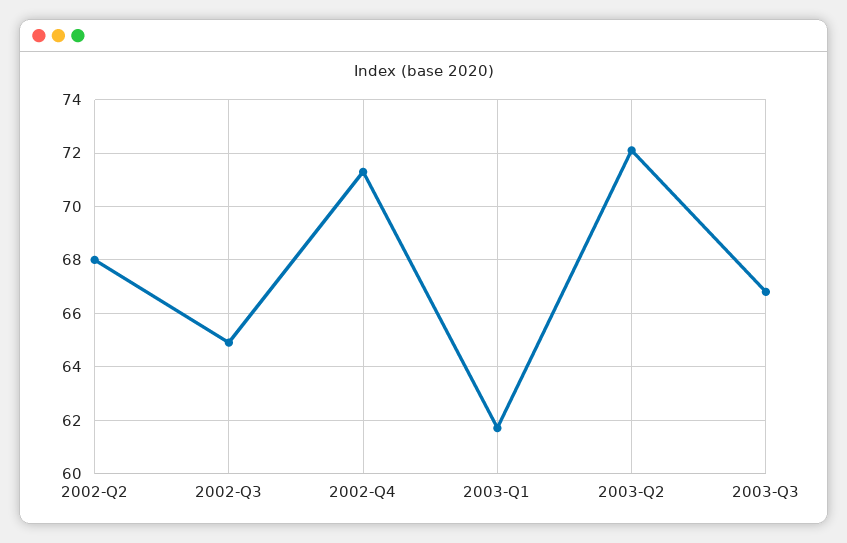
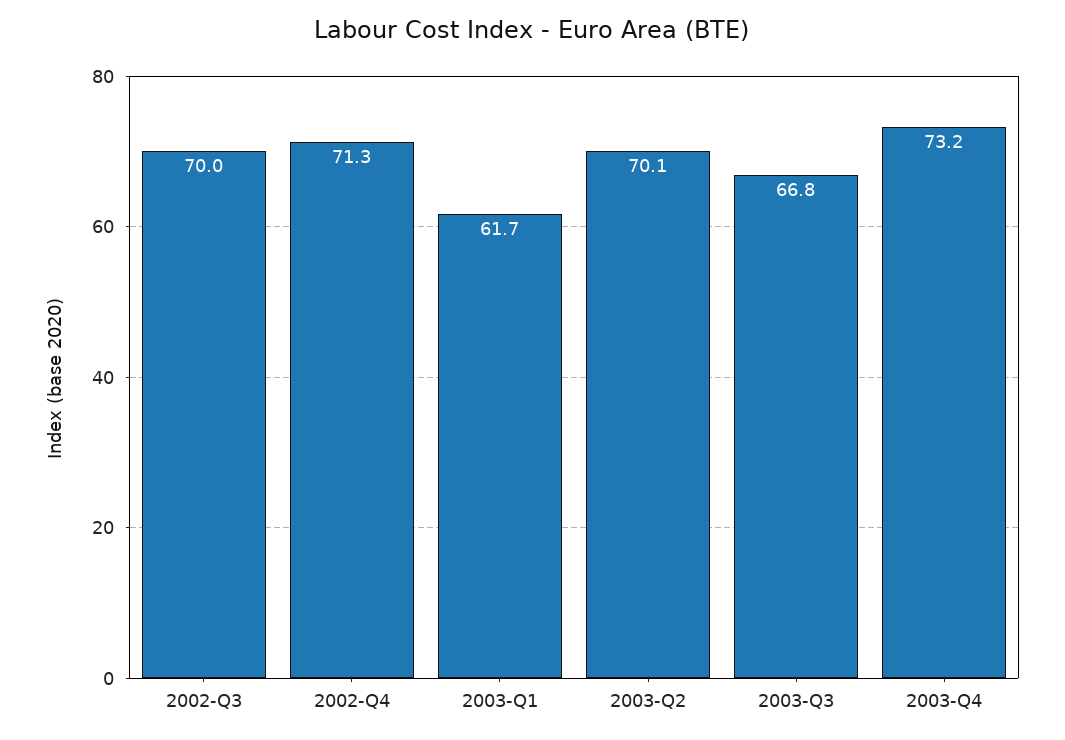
2002-Q2: 68 -> none
2002-Q3: 65 -> 70
2003-Q2: 72 -> 70.1
2003-Q4: none -> 73.2

